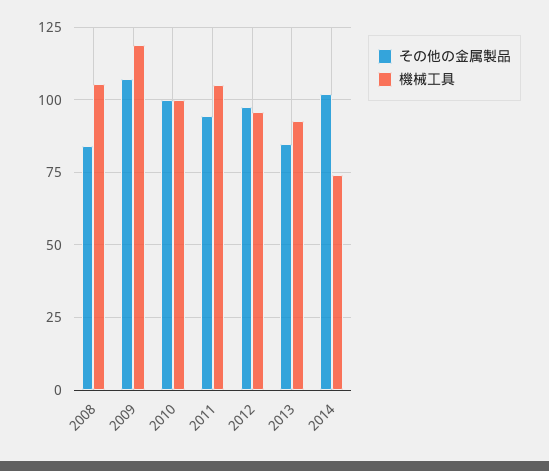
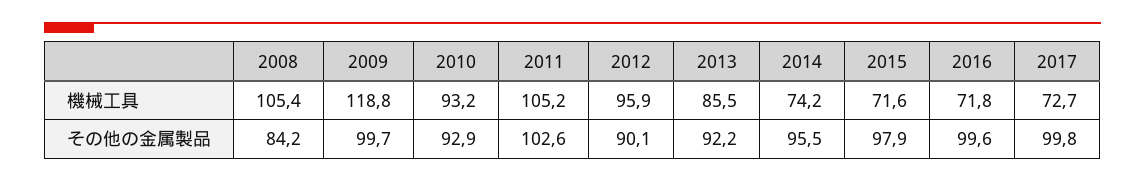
その他の金属製品, 2009: 107.5 -> 99.7
その他の金属製品, 2010: 100 -> 92.9
機械工具, 2010: 100 -> 93.2
その他の金属製品, 2011: 95 -> 102.6
その他の金属製品, 2012: 97.5 -> 90.1
その他の金属製品, 2013: 85 -> 92.2
機械工具, 2013: 92.5 -> 85.5
その他の金属製品, 2014: 102.5 -> 95.5
機械工具, 2015: none -> 71.6
機械工具, 2016: none -> 71.8
機械工具, 2017: none -> 72.7
その他の金属製品, 2015: none -> 97.9
その他の金属製品, 2016: none -> 99.6
その他の金属製品, 2017: none -> 99.8

